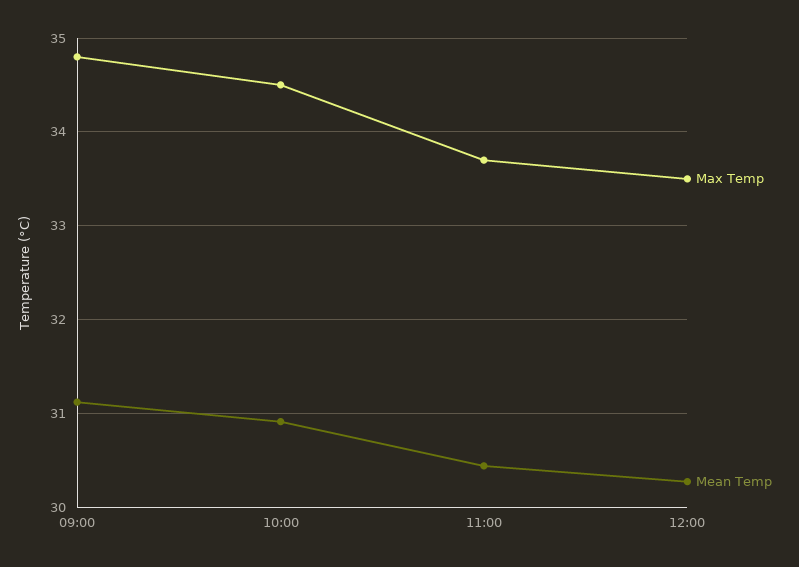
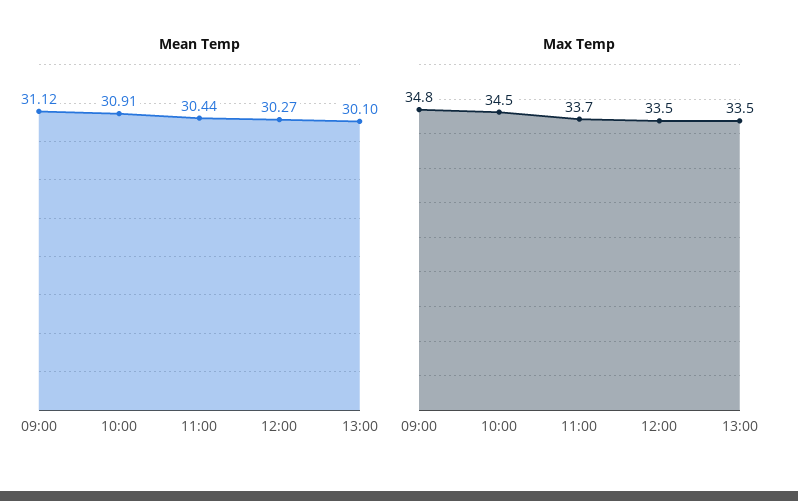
Mean Temp, 13:00: none -> 30.1
Max Temp, 13:00: none -> 33.5

